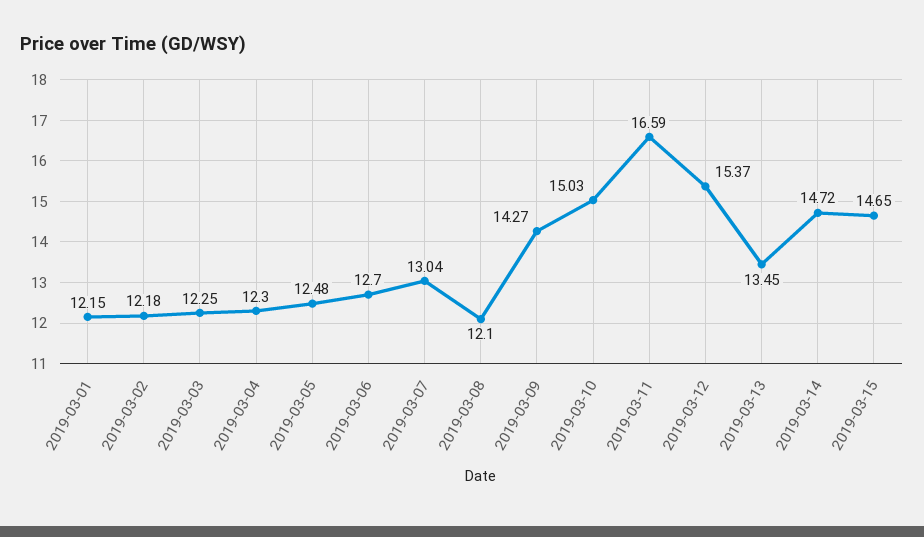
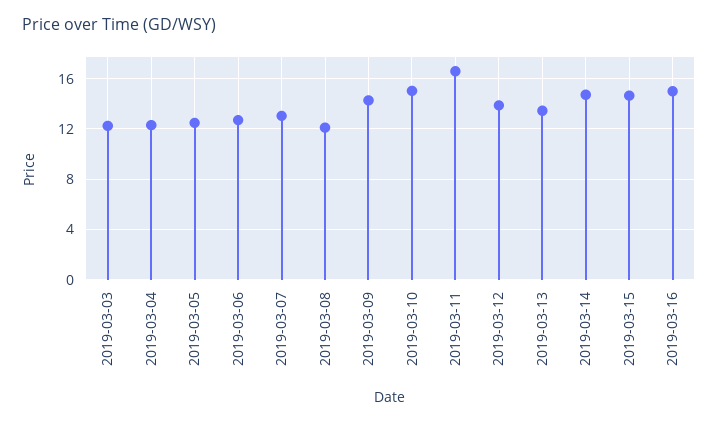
2019-03-01: 12.15 -> none
2019-03-02: 12.18 -> none
2019-03-12: 15.37 -> 14
2019-03-16: none -> 15

